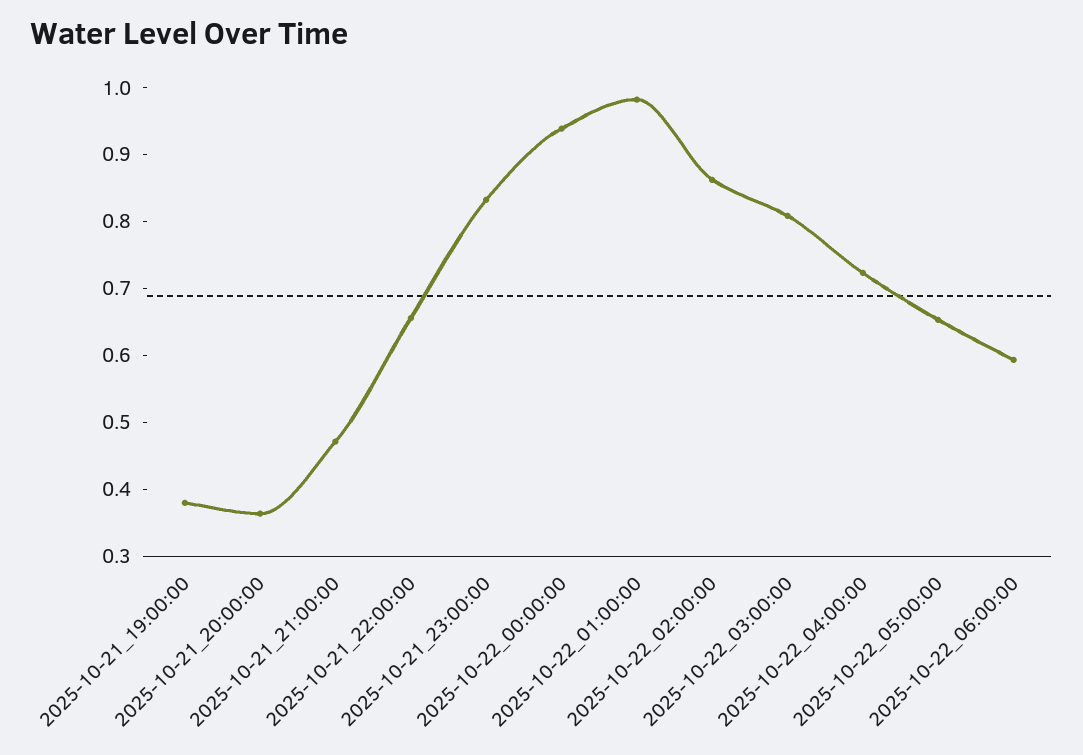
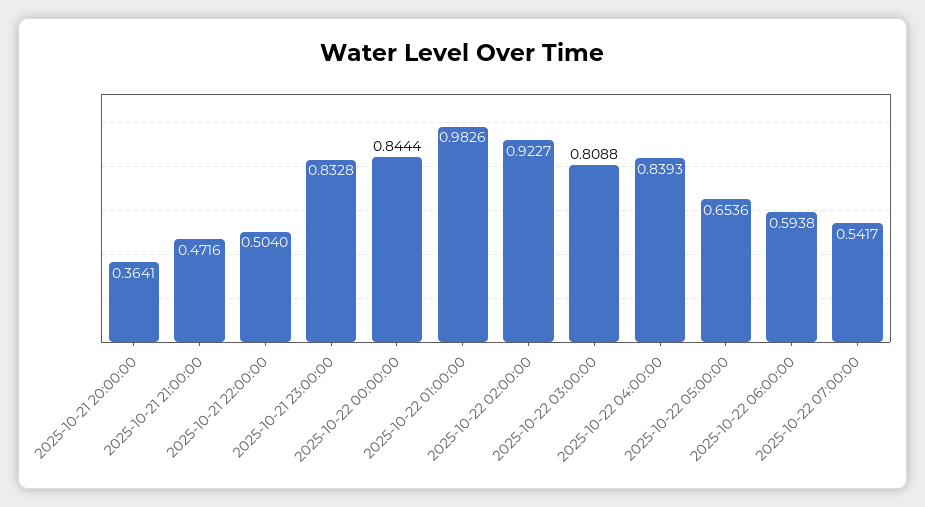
2025-10-21_19:00:00: 0.38 -> none
2025-10-21_22:00:00: 0.66 -> 0.504
2025-10-22_00:00:00: 0.94 -> 0.8444
2025-10-22_02:00:00: 0.86 -> 0.9227
2025-10-22_04:00:00: 0.72 -> 0.8393
2025-10-22 07:00:00: none -> 0.5417

